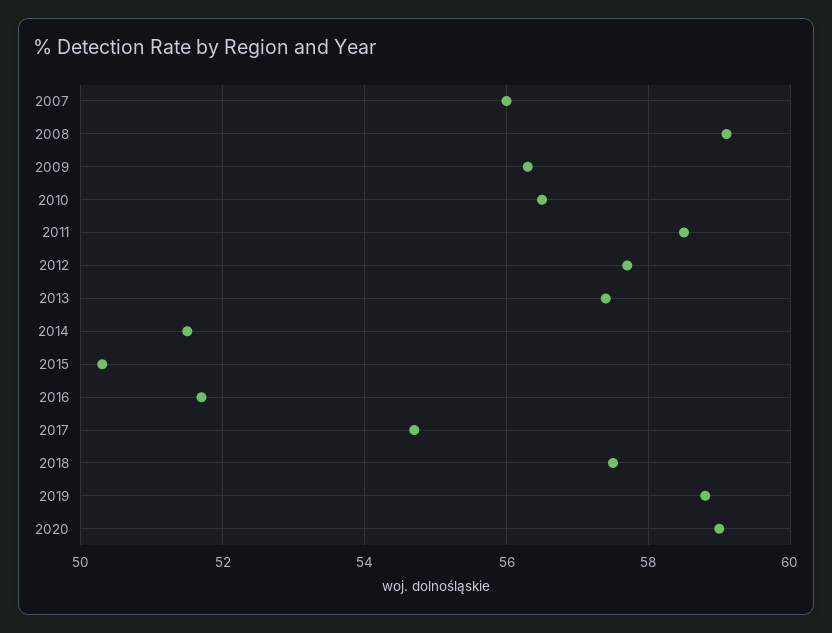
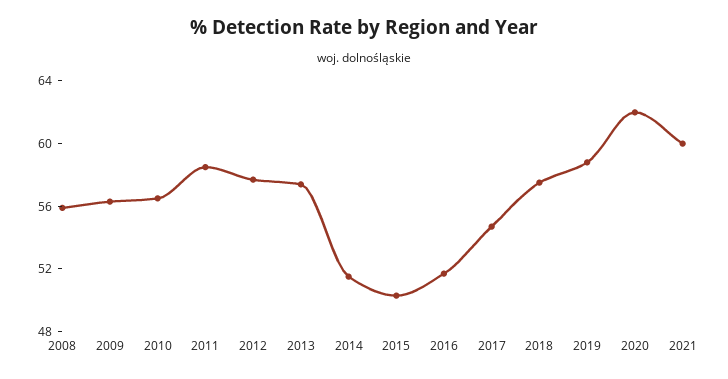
2007: 56 -> none
2008: 59 -> 56
2020: 59 -> 62
2021: none -> 60

